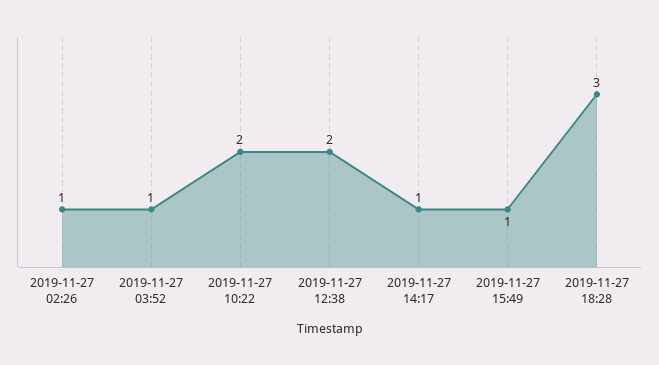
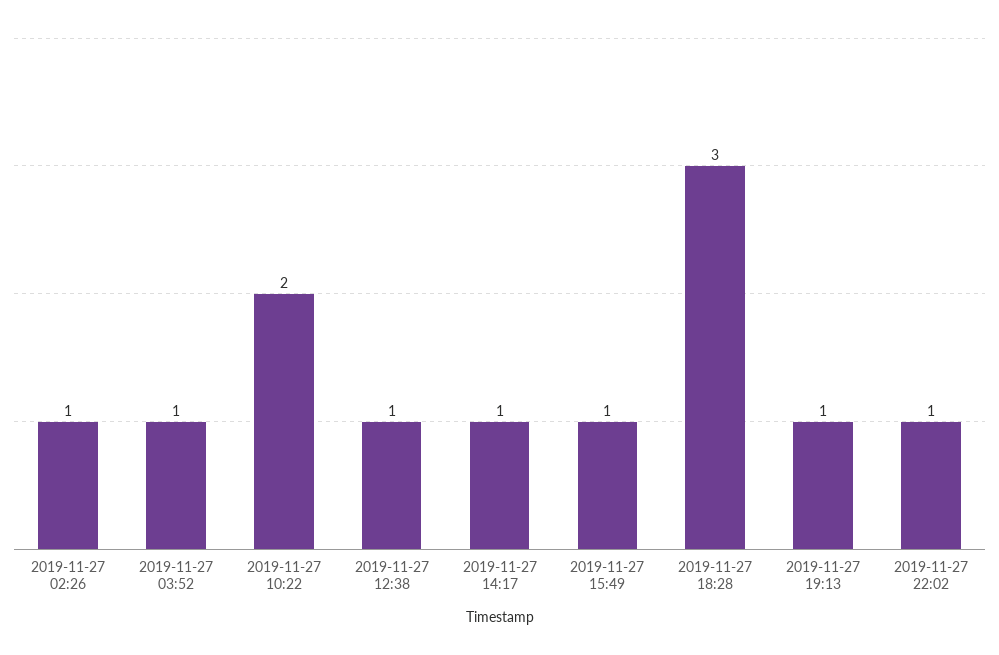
2019-11-27 12:38: 2 -> 1
2019-11-27 19:13: none -> 1
2019-11-27 22:02: none -> 1

